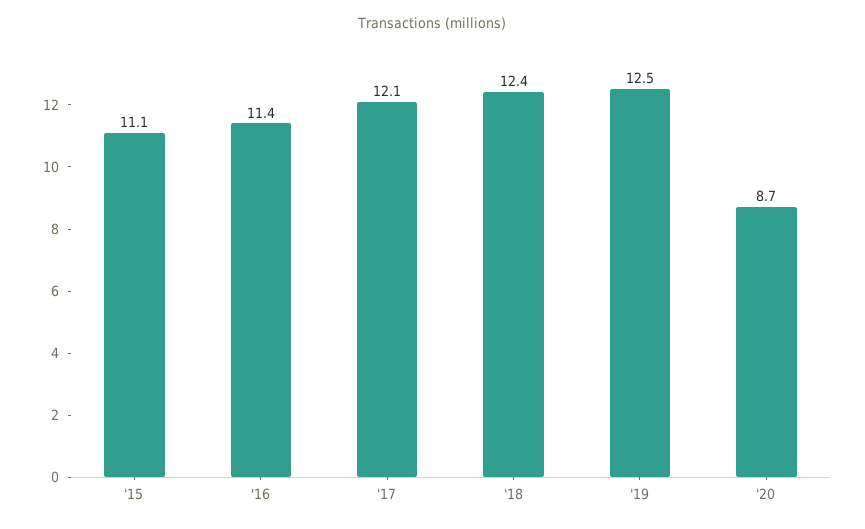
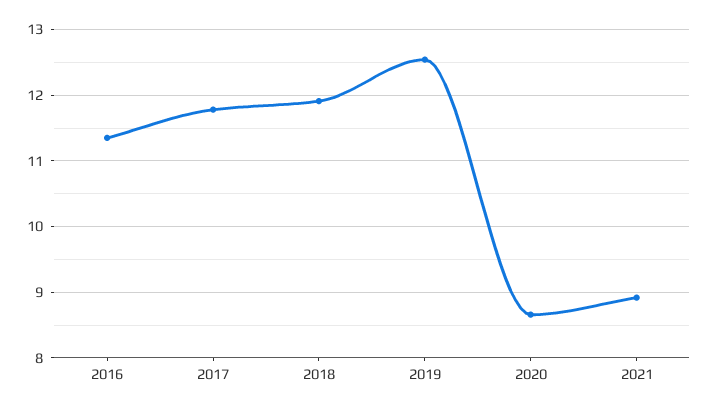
'15: 11.1 -> none
'17: 12.1 -> 11.8
'18: 12.4 -> 11.9
2021: none -> 8.9

